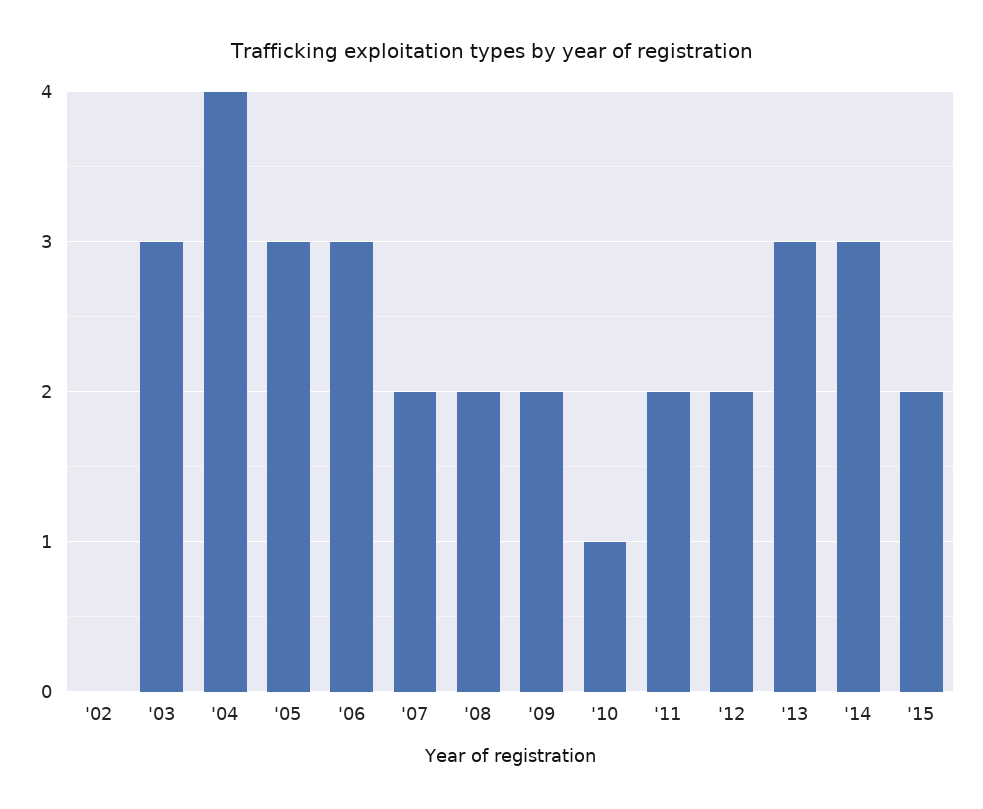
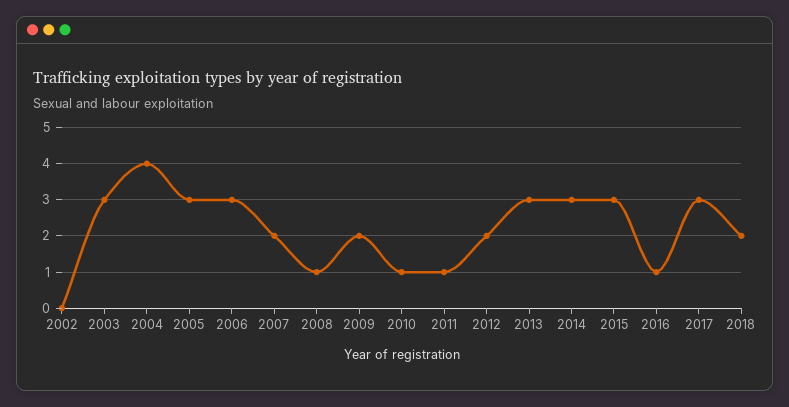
'08: 2 -> 1
'11: 2 -> 1
'15: 2 -> 3
2016: none -> 1
2017: none -> 3
2018: none -> 2

